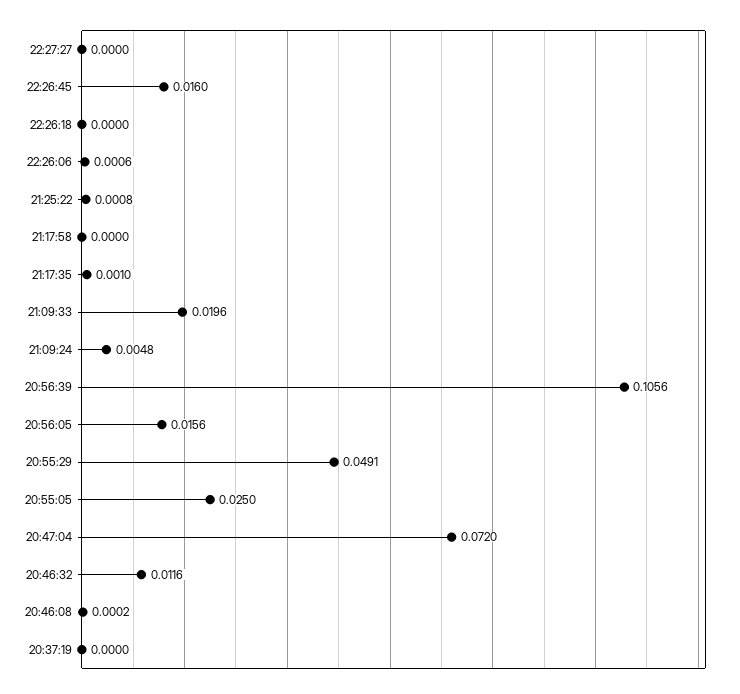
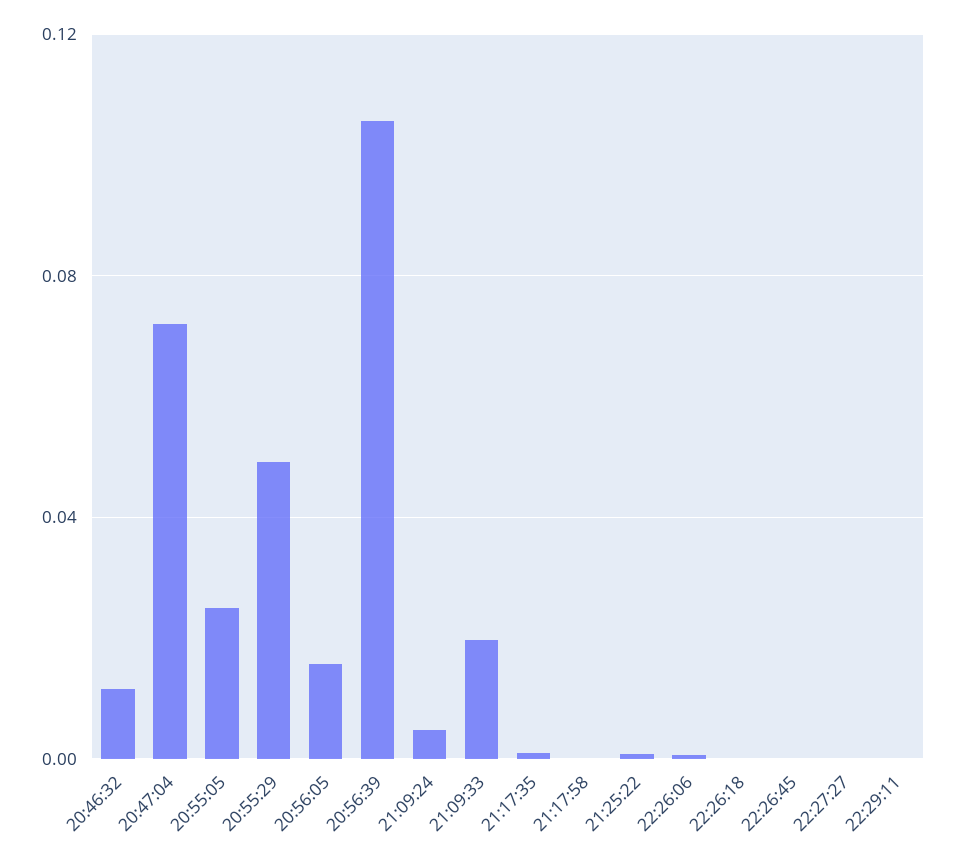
22:26:45: 0.016 -> 0
20:46:08: 0.0002 -> none
20:37:19: 0 -> none
22:29:11: none -> 0

